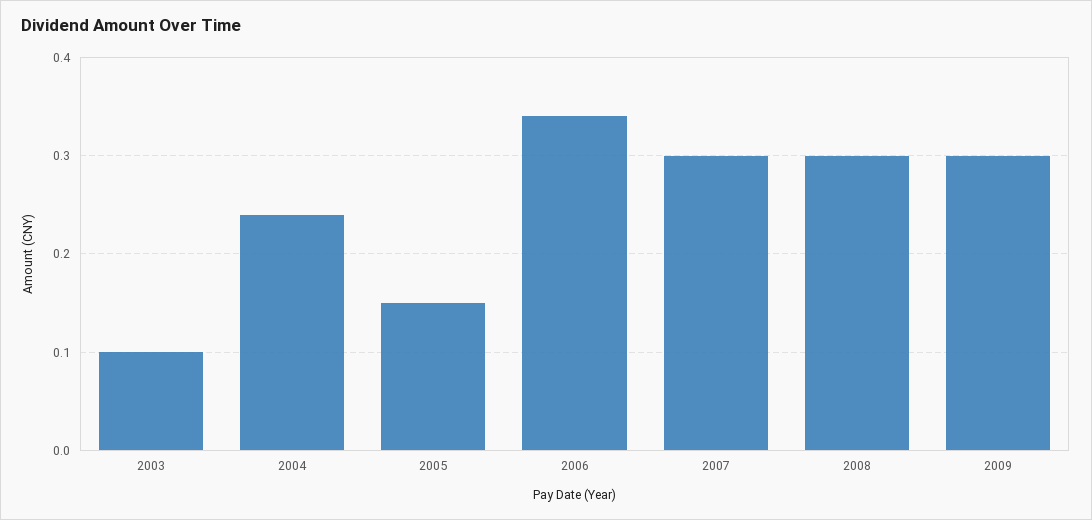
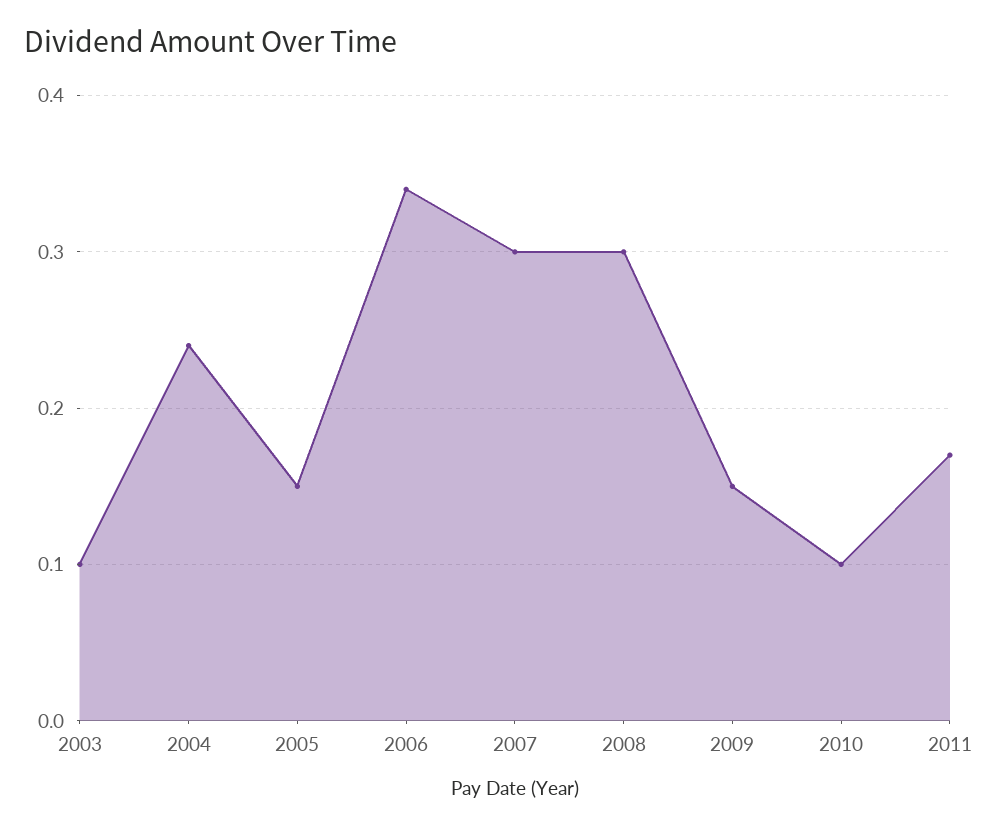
2009: 0.3 -> 0.15
2010: none -> 0.1
2011: none -> 0.17

